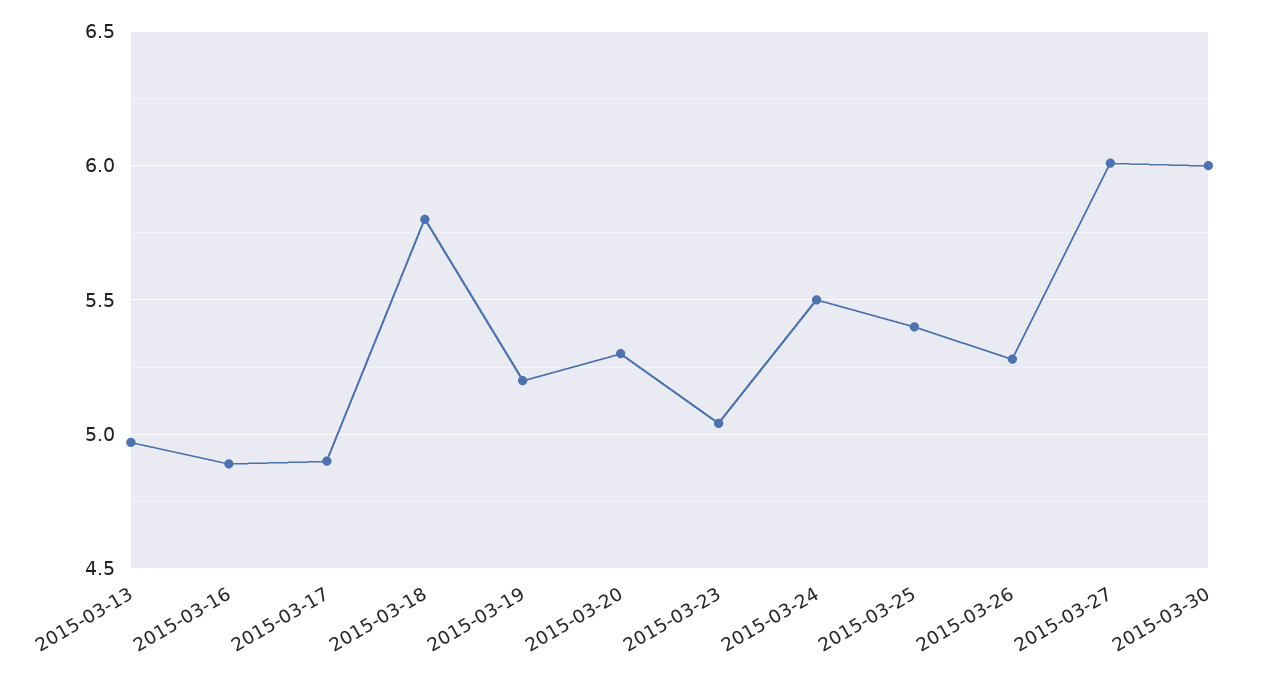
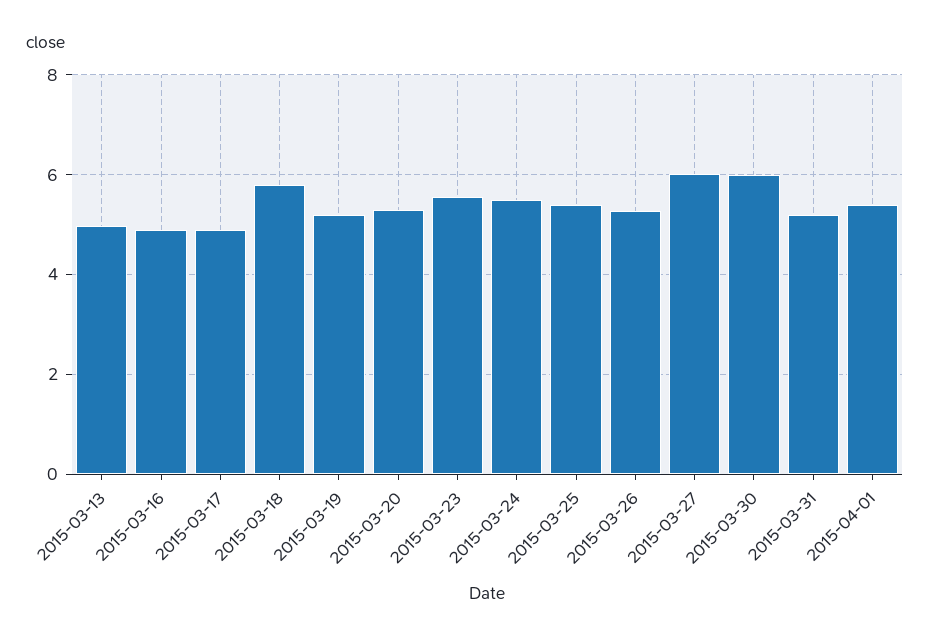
2015-03-23: 5.05 -> 5.6
2015-03-31: none -> 5.2
2015-04-01: none -> 5.4

